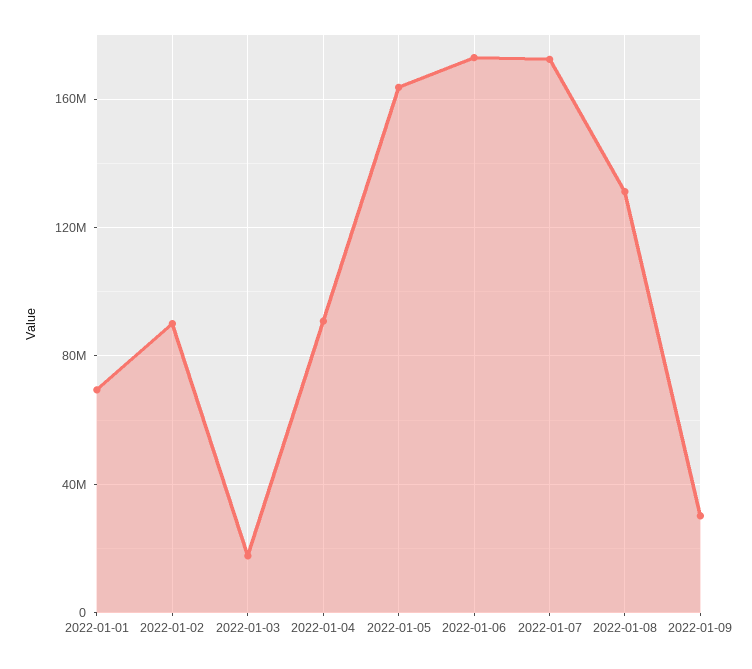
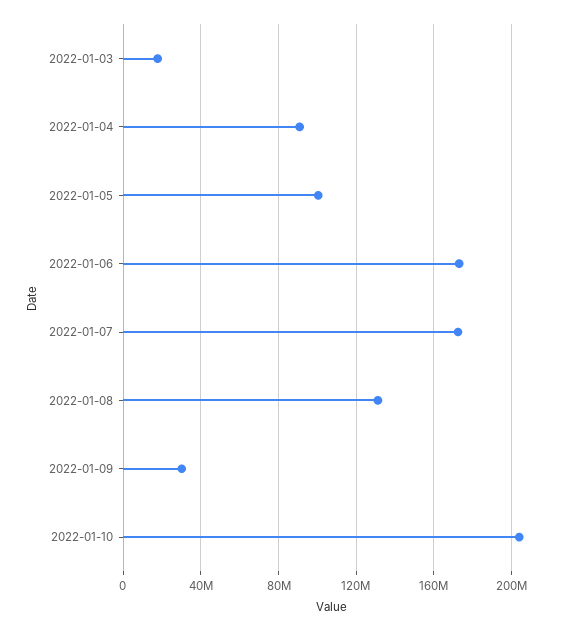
2022-01-01: 70000000 -> none
2022-01-02: 90000000 -> none
2022-01-05: 165000000 -> 100000000
2022-01-10: none -> 205000000

